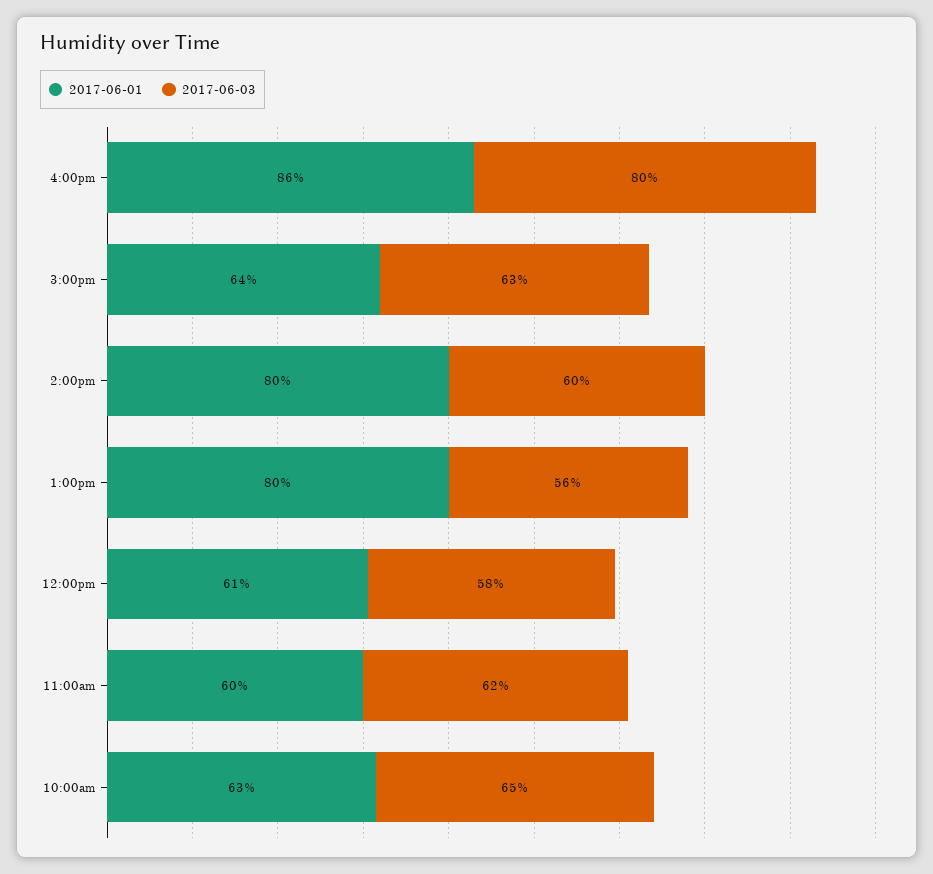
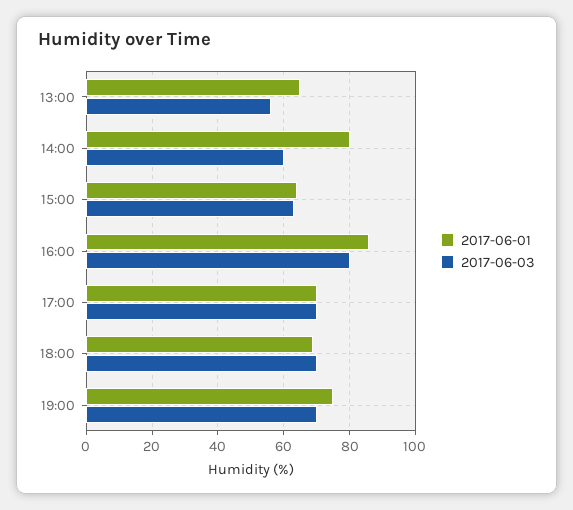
2017-06-01, 1:00pm: 80 -> 65
2017-06-01, 12:00pm: 61 -> none
2017-06-03, 12:00pm: 58 -> none
2017-06-01, 11:00am: 60 -> none
2017-06-03, 11:00am: 62 -> none
2017-06-01, 10:00am: 63 -> none
2017-06-03, 10:00am: 65 -> none
2017-06-01, 17:00: none -> 70
2017-06-03, 17:00: none -> 70
2017-06-01, 18:00: none -> 70
2017-06-03, 18:00: none -> 70
2017-06-01, 19:00: none -> 75
2017-06-03, 19:00: none -> 70

